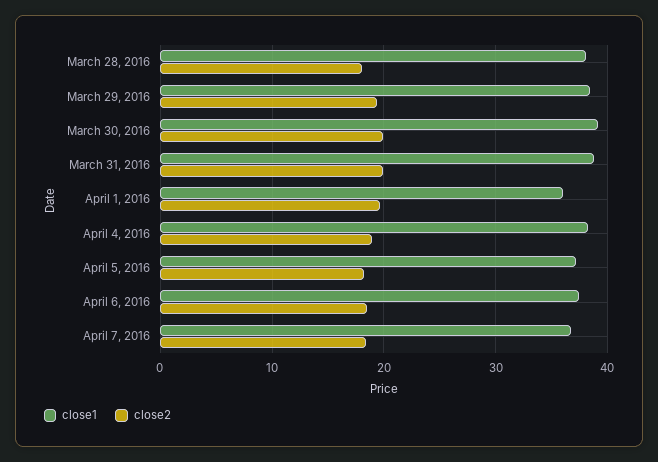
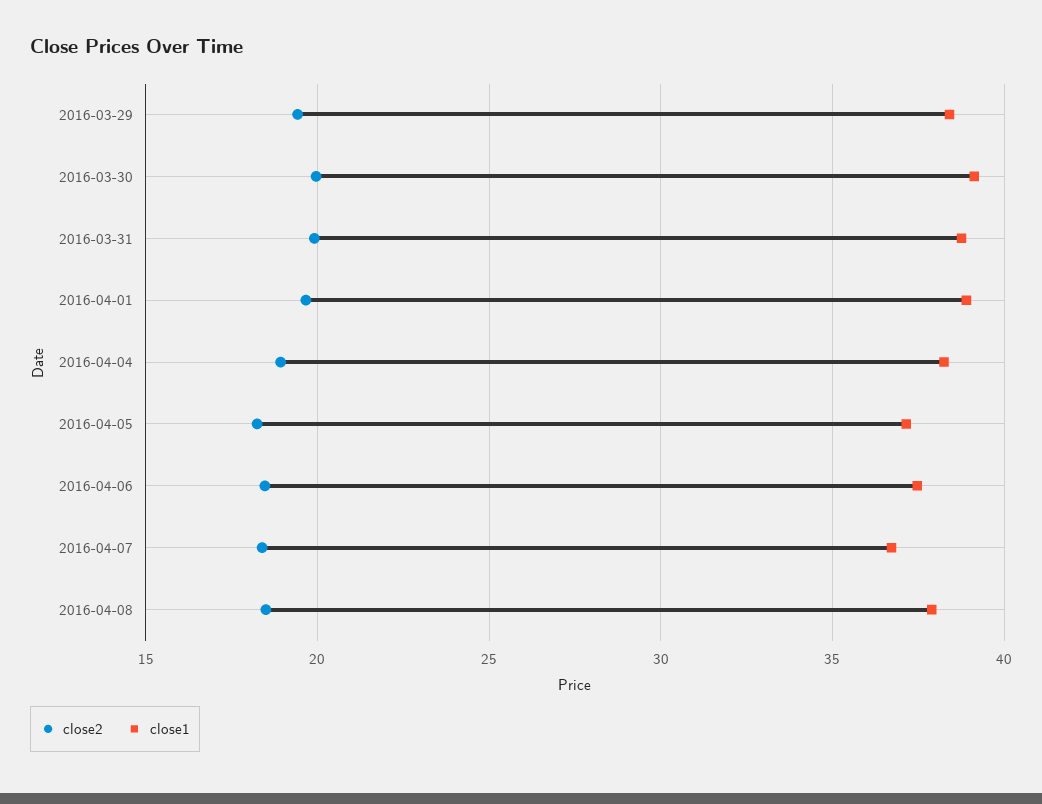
close1, March 28, 2016: 38 -> none
close2, March 28, 2016: 18 -> none
close1, April 1, 2016: 36 -> 39
close2, 2016-04-08: none -> 18.5
close1, 2016-04-08: none -> 38

